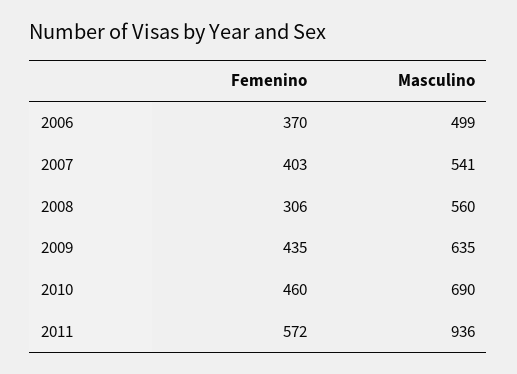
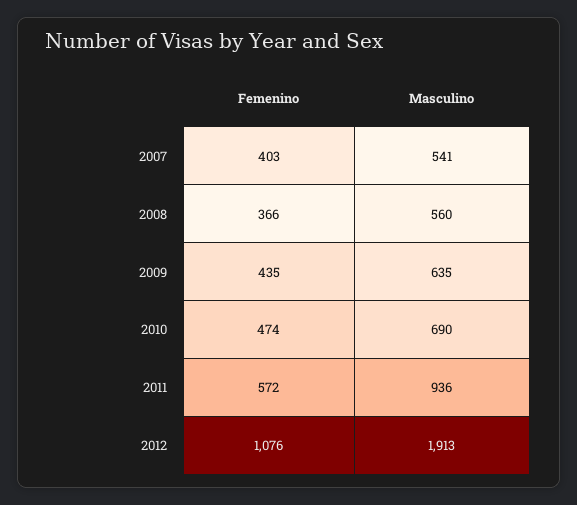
Femenino, 2006: 370 -> none
Masculino, 2006: 499 -> none
Femenino, 2008: 306 -> 366
Femenino, 2010: 460 -> 474
Femenino, 2012: none -> 1076
Masculino, 2012: none -> 1913

